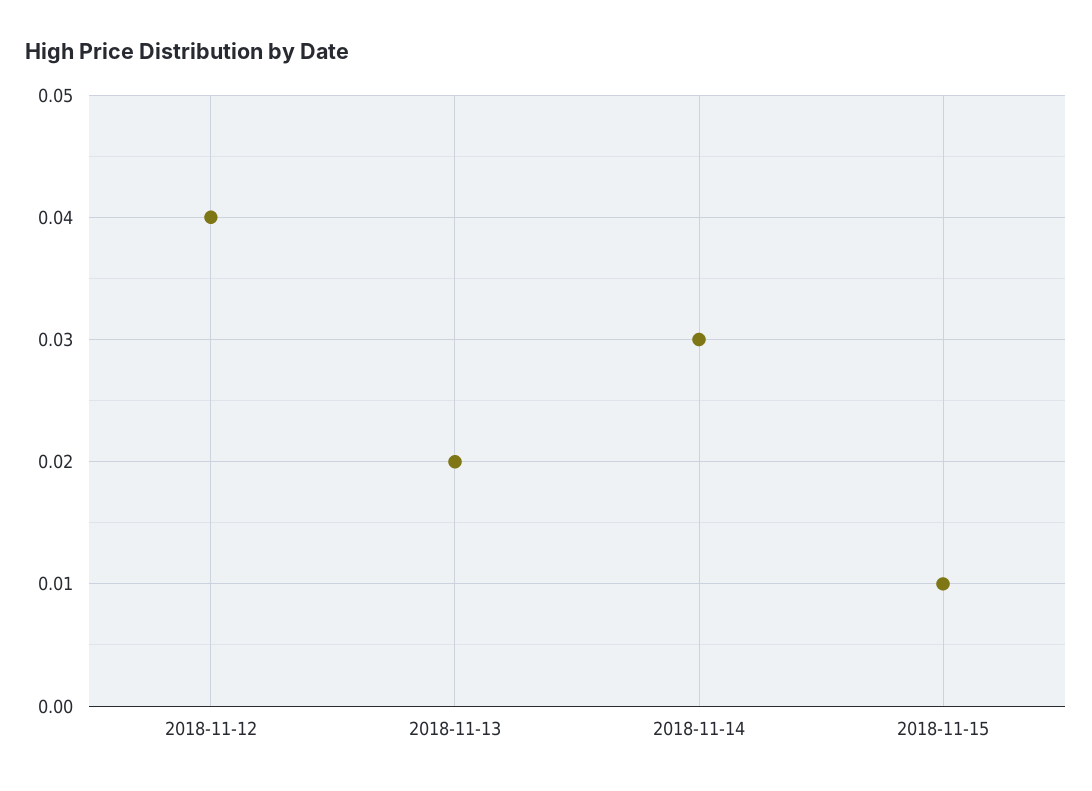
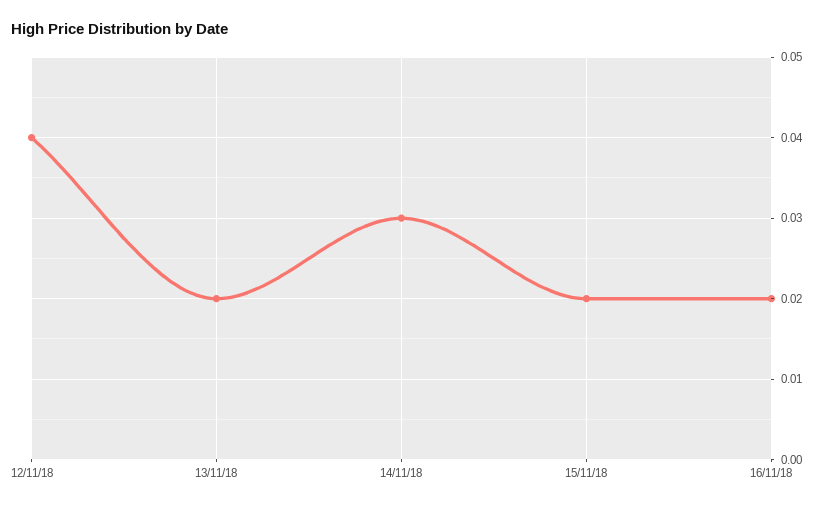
2018-11-15: 0.01 -> 0.02
16/11/18: none -> 0.02

